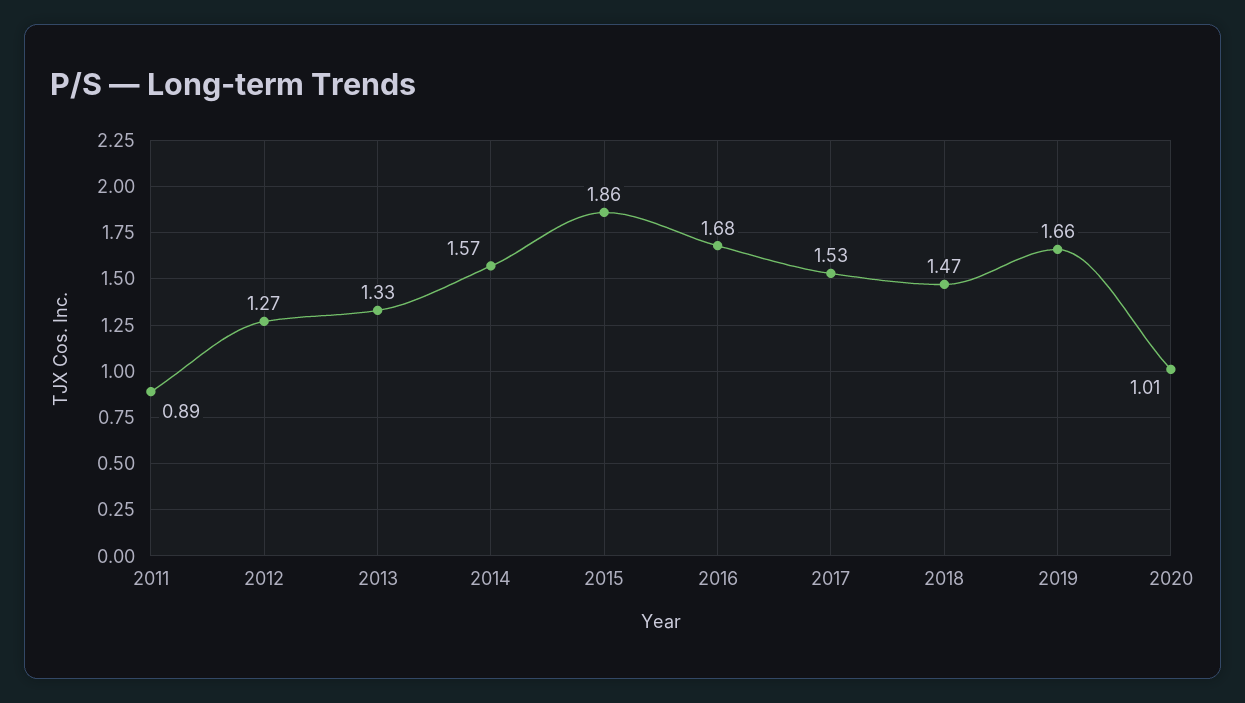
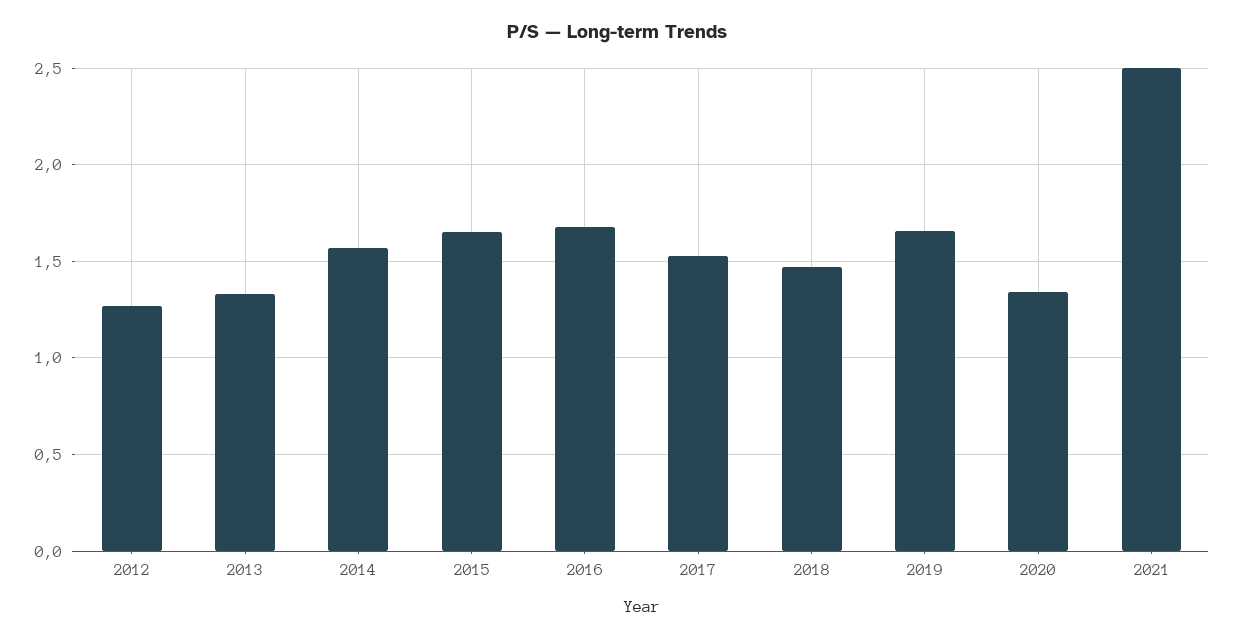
2011: 0.89 -> none
2015: 1.86 -> 1.65
2020: 1.01 -> 1.35
2021: none -> 2.5

